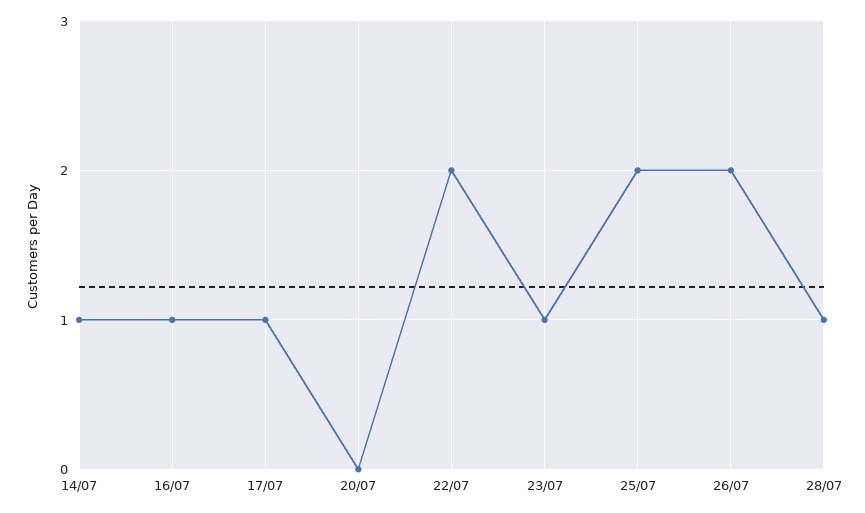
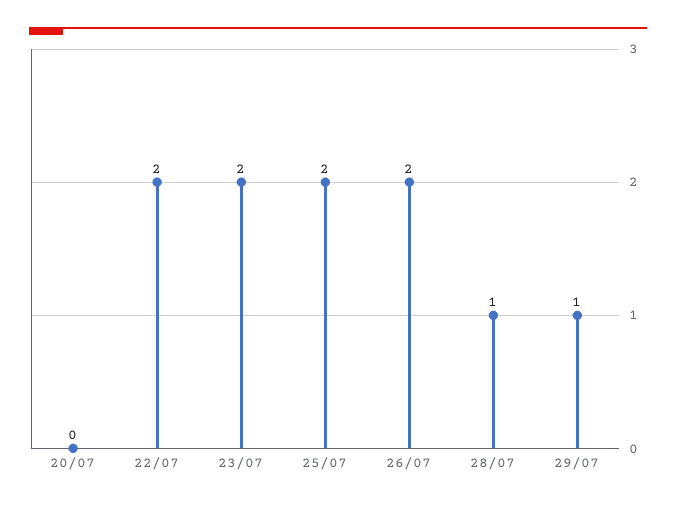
14/07: 1 -> none
16/07: 1 -> none
17/07: 1 -> none
23/07: 1 -> 2
29/07: none -> 1

